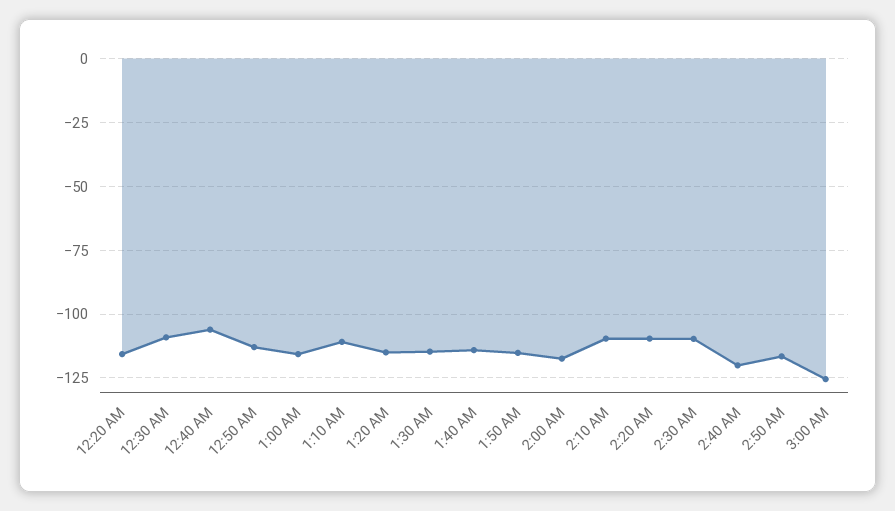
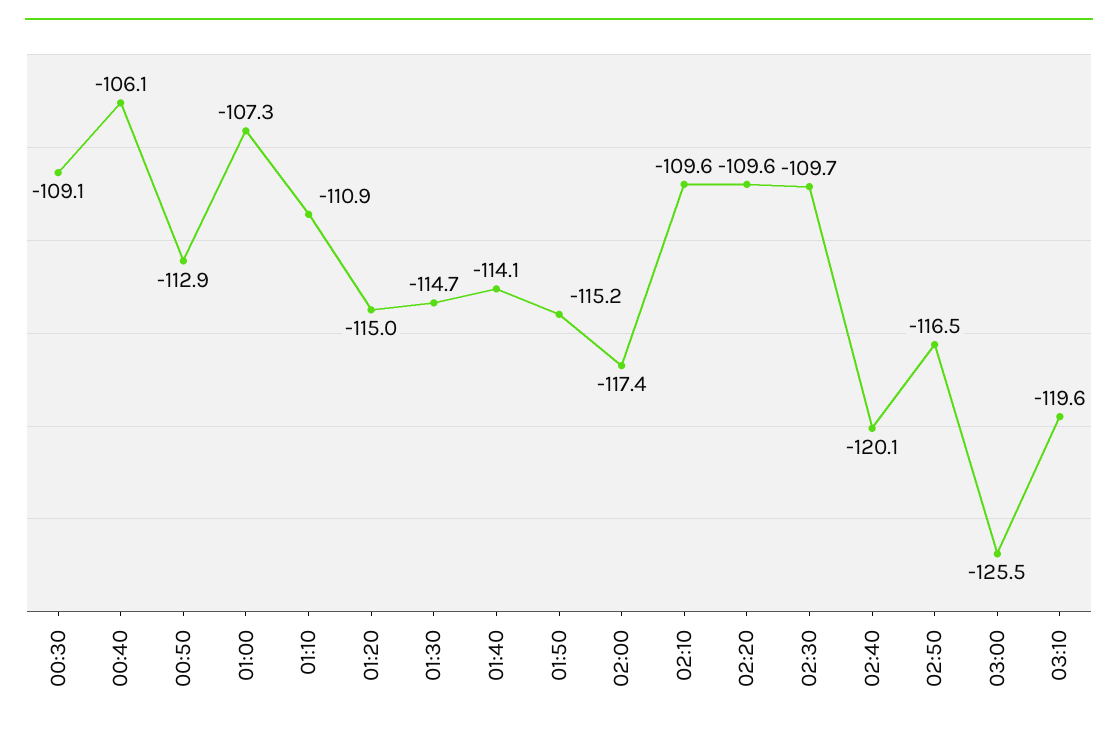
12:20 AM: -115 -> none
1:00 AM: -115 -> -107.3
03:10: none -> -119.6

